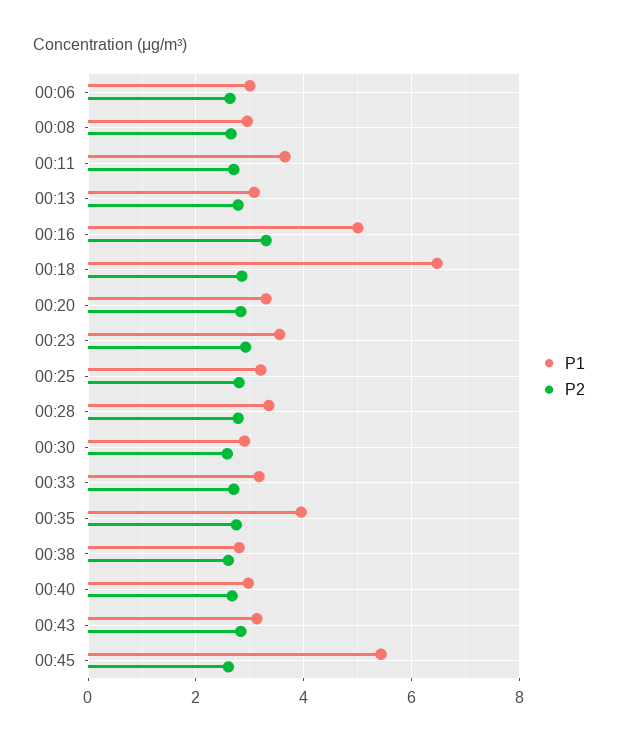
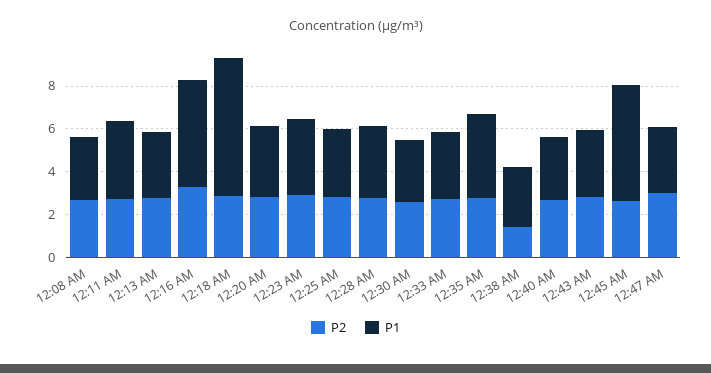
P1, 00:06: 3 -> none
P2, 00:06: 2.6 -> none
P2, 00:38: 2.6 -> 1.5
P2, 12:47 AM: none -> 3
P1, 12:47 AM: none -> 3

